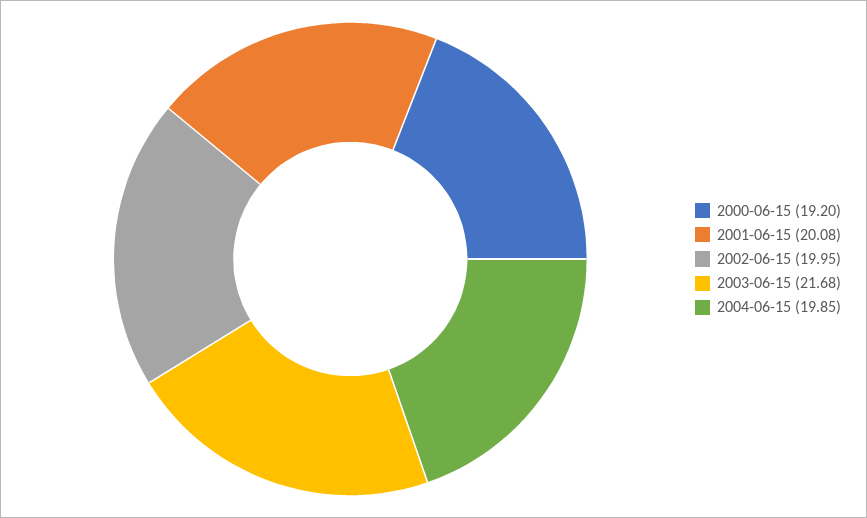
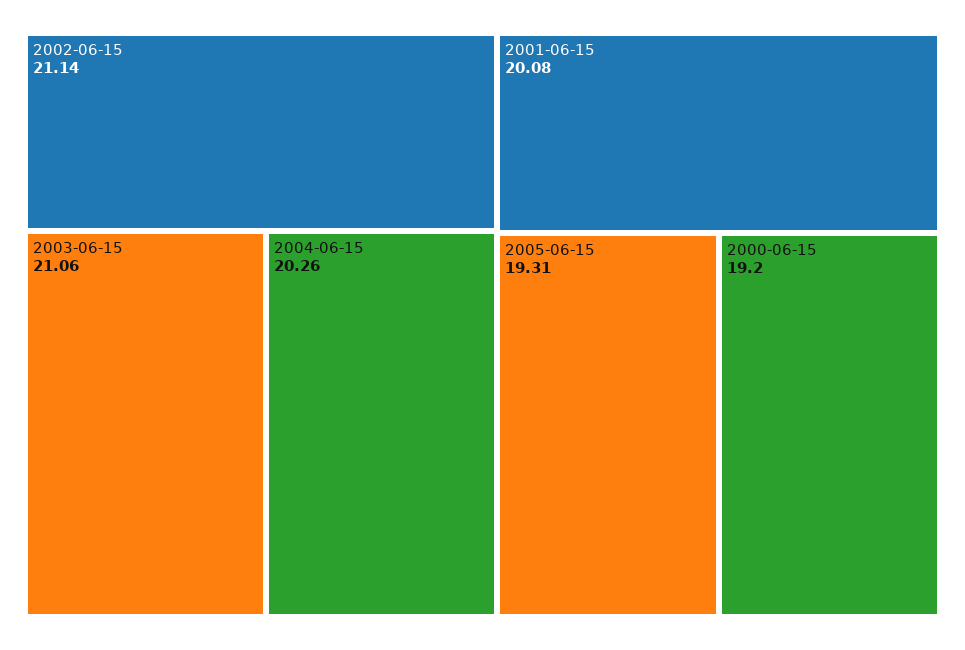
2002-06-15: 19.95 -> 21.14
2003-06-15: 21.68 -> 21.06
2004-06-15: 19.85 -> 20.26
2005-06-15: none -> 19.31

